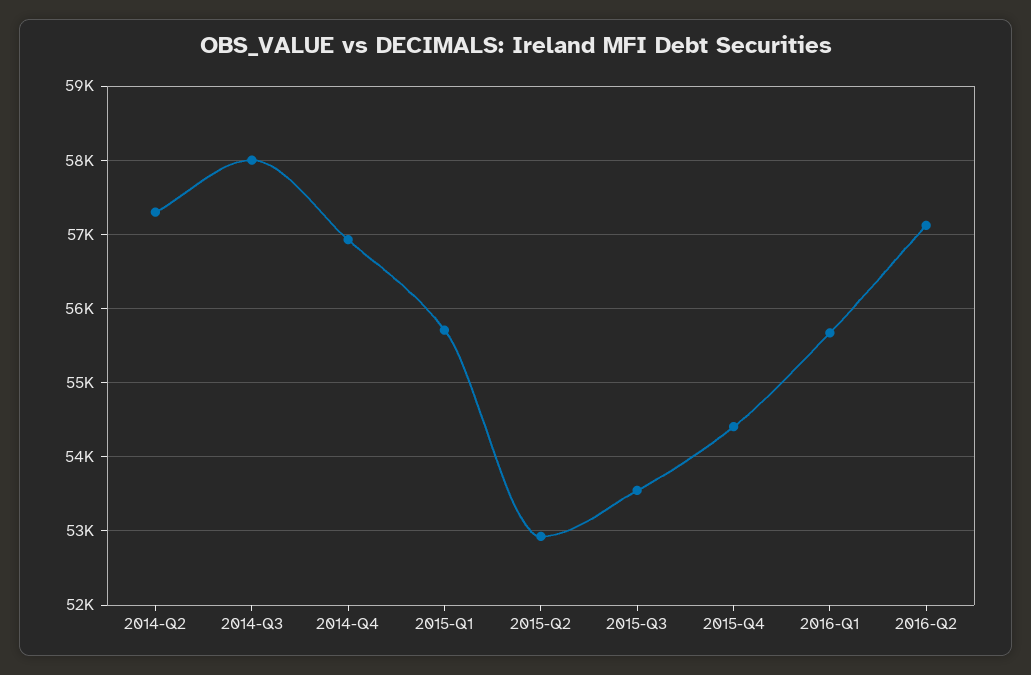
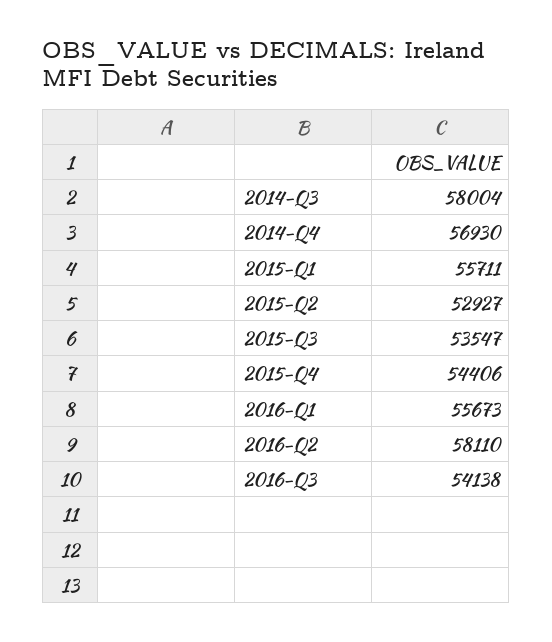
2014-Q2: 57300 -> none
2016-Q2: 57100 -> 58110
2016-Q3: none -> 54138

